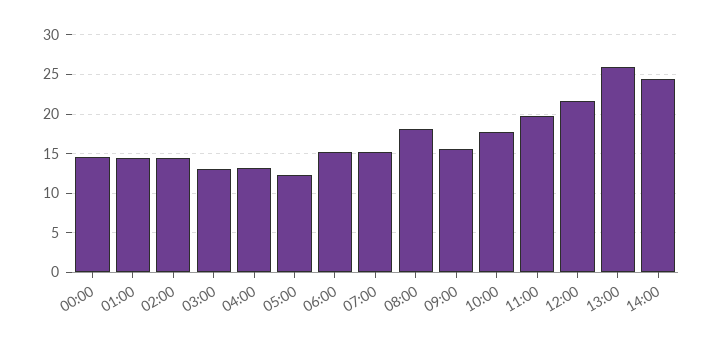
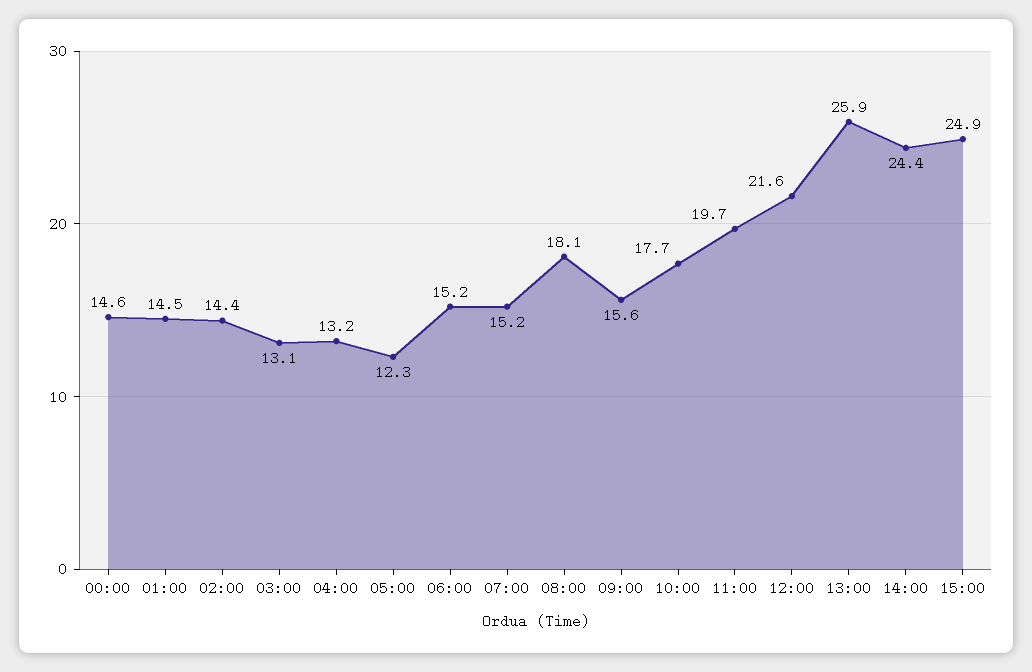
15:00: none -> 24.9

